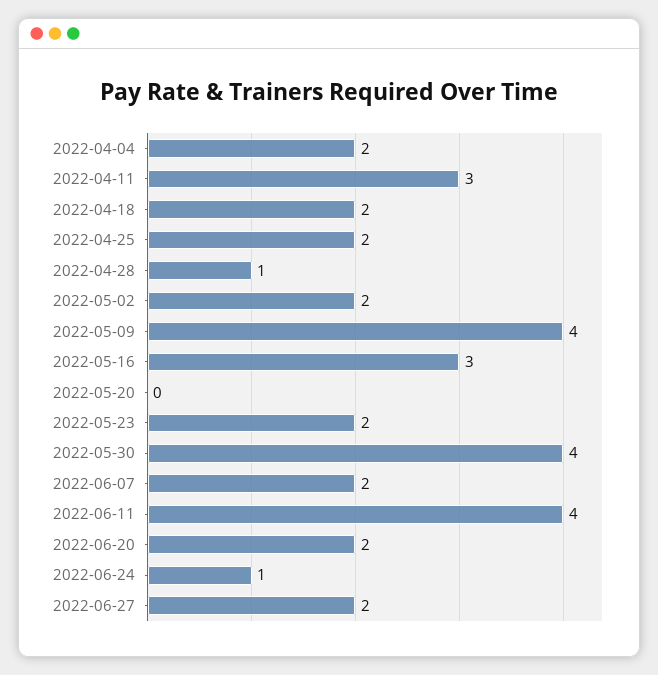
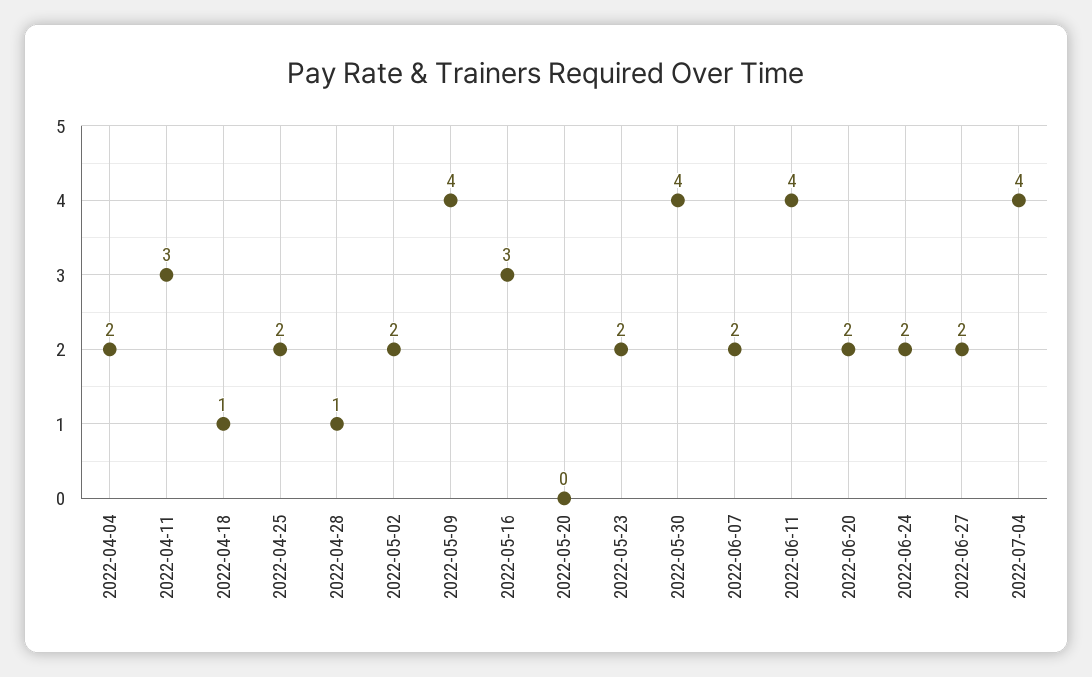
2022-04-18: 2 -> 1
2022-06-24: 1 -> 2
2022-07-04: none -> 4

